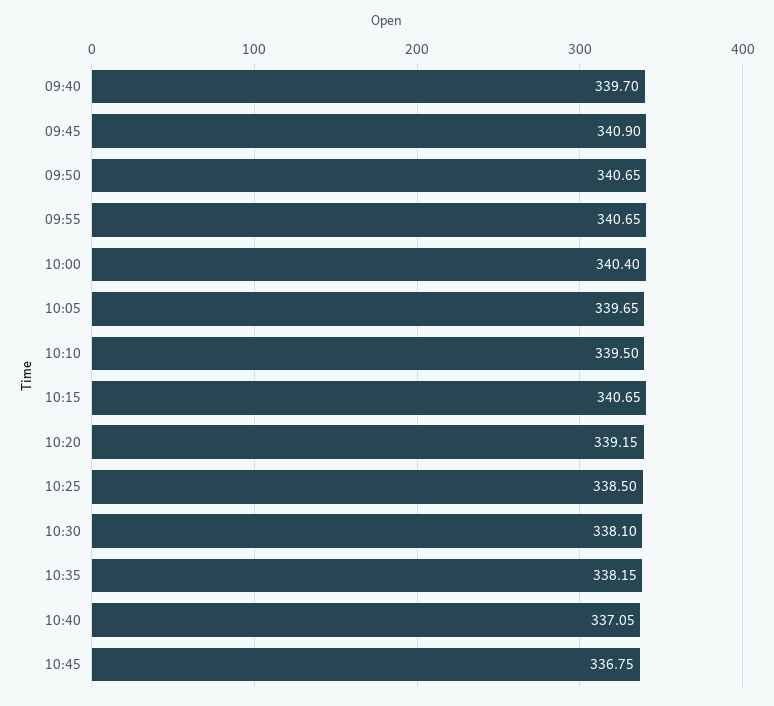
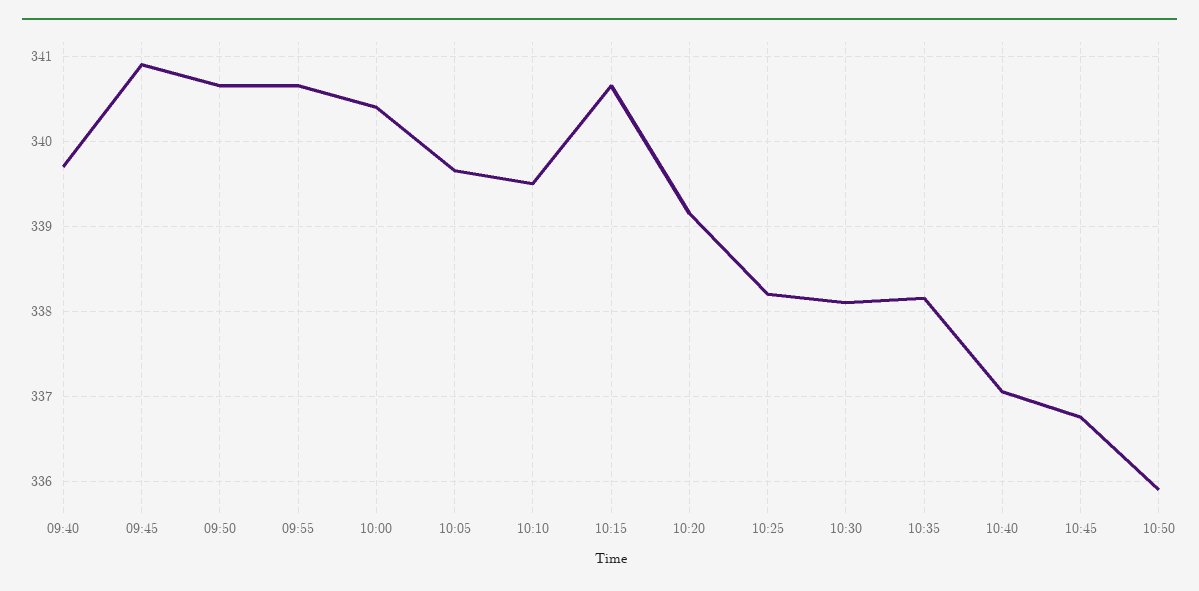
10:25: 338.5 -> 338.2
10:50: none -> 335.9

